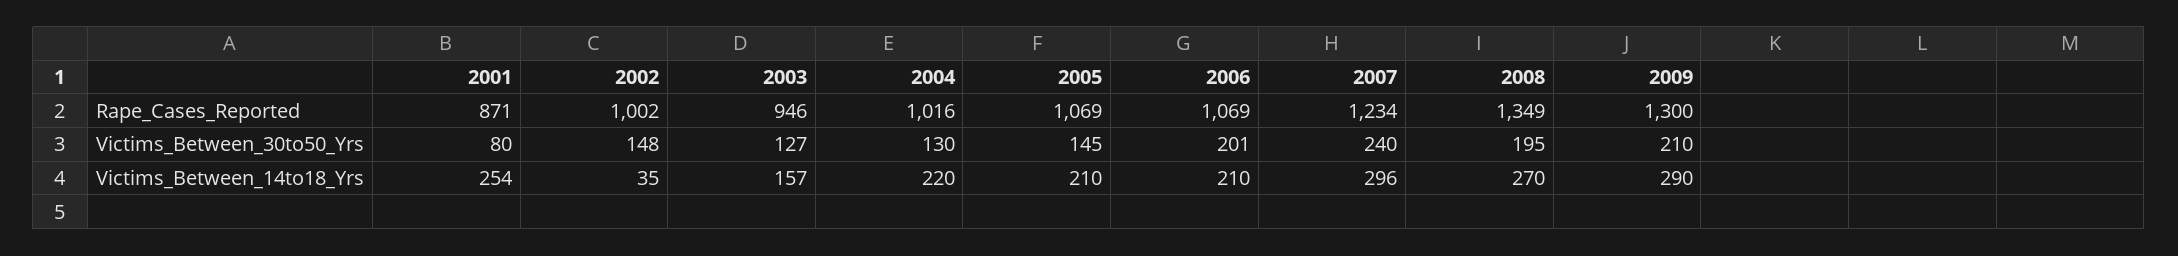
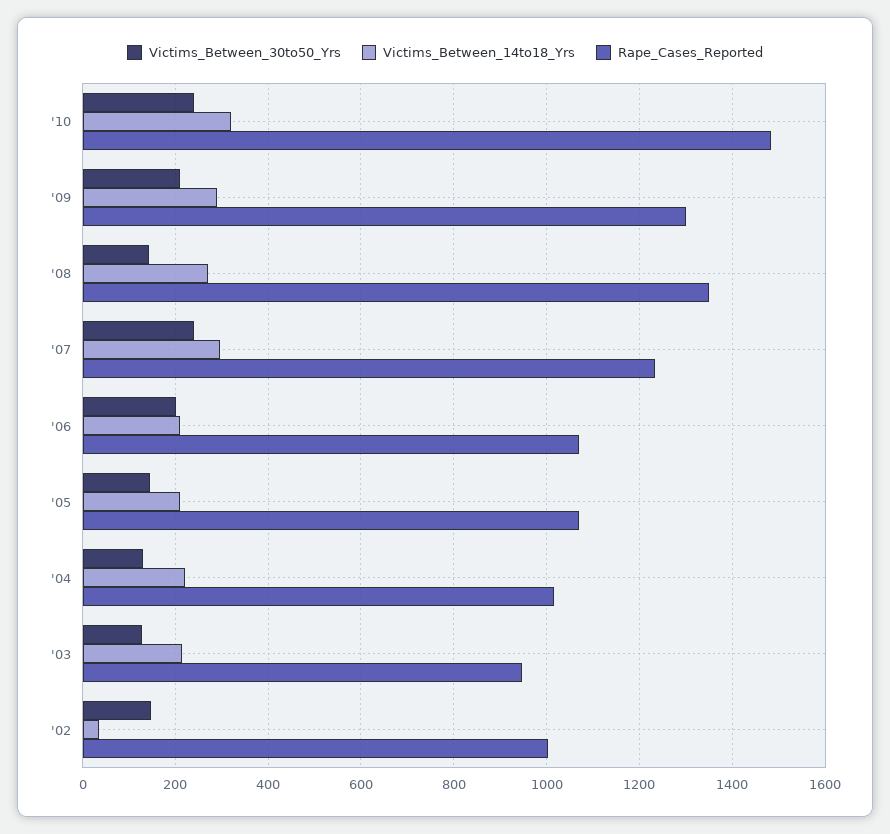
Rape_Cases_Reported, 2001: 871 -> none
Victims_Between_30to50_Yrs, 2001: 80 -> none
Victims_Between_30to50_Yrs, 2008: 195 -> 140
Victims_Between_14to18_Yrs, 2001: 254 -> none
Victims_Between_14to18_Yrs, 2003: 157 -> 220
Victims_Between_30to50_Yrs, '10: none -> 240
Victims_Between_14to18_Yrs, '10: none -> 320
Rape_Cases_Reported, '10: none -> 1480

